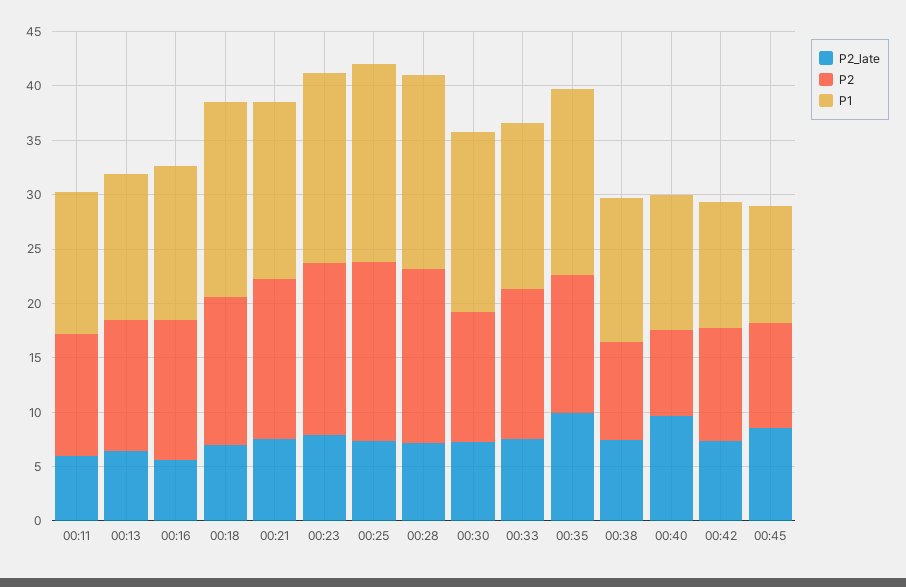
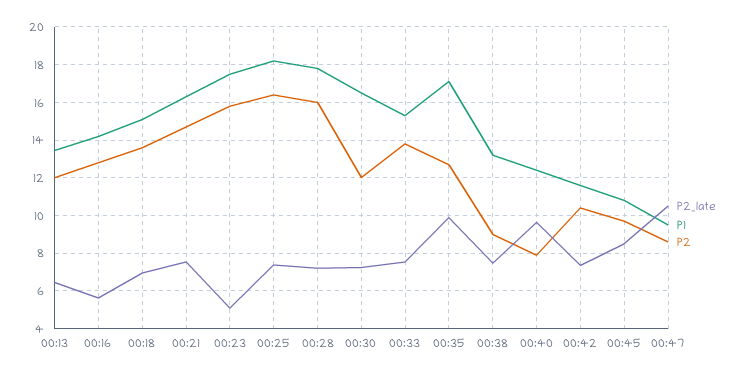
P2_late, 00:11: 6 -> none
P2, 00:11: 11 -> none
P1, 00:11: 13 -> none
P1, 00:18: 18 -> 15
P2_late, 00:23: 8 -> 5
P2_late, 00:47: none -> 10.5
P1, 00:47: none -> 9.5
P2, 00:47: none -> 8.5

